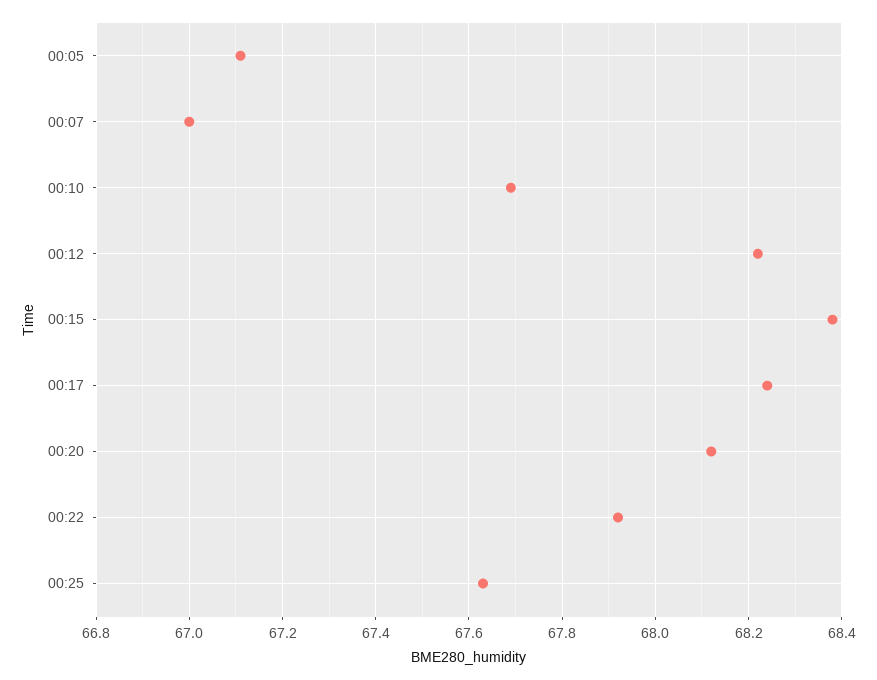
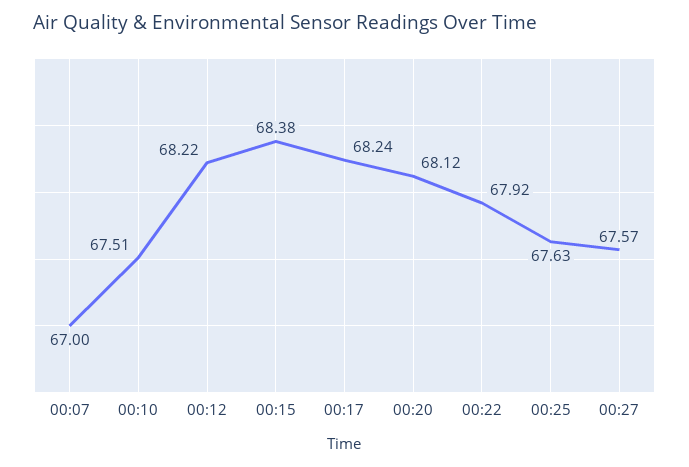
00:05: 67.1 -> none
00:10: 67.7 -> 67.51
00:27: none -> 67.57

